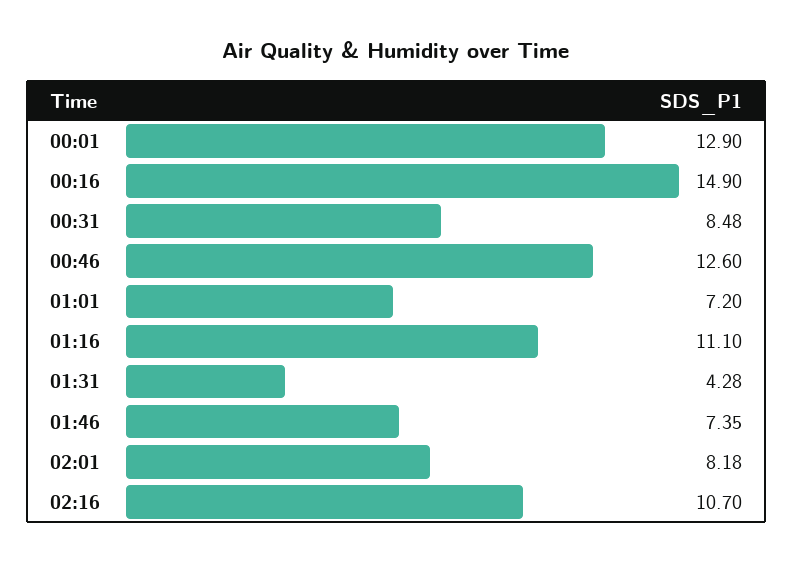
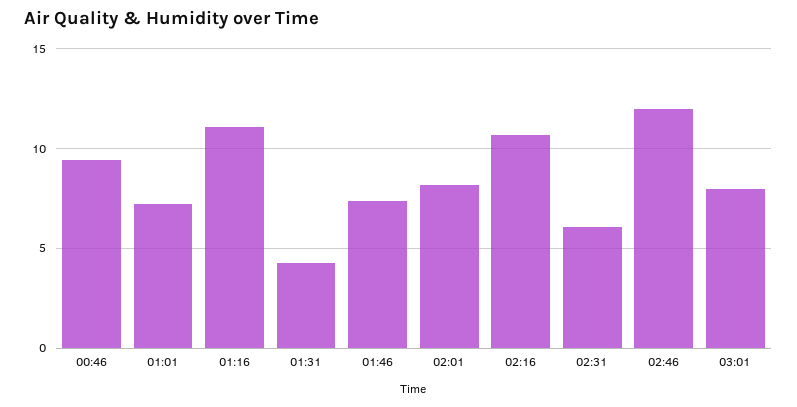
00:01: 12.9 -> none
00:16: 14.9 -> none
00:31: 8.48 -> none
00:46: 12.6 -> 9.5
02:31: none -> 6
02:46: none -> 12
03:01: none -> 8

